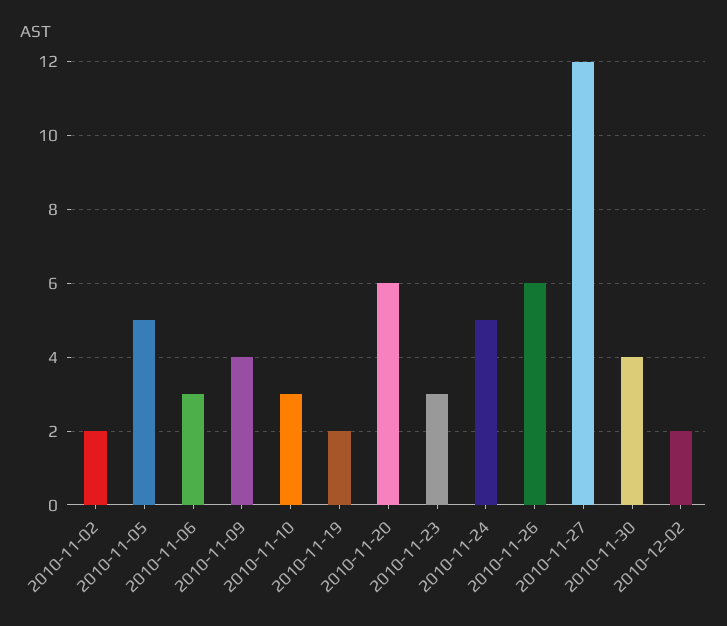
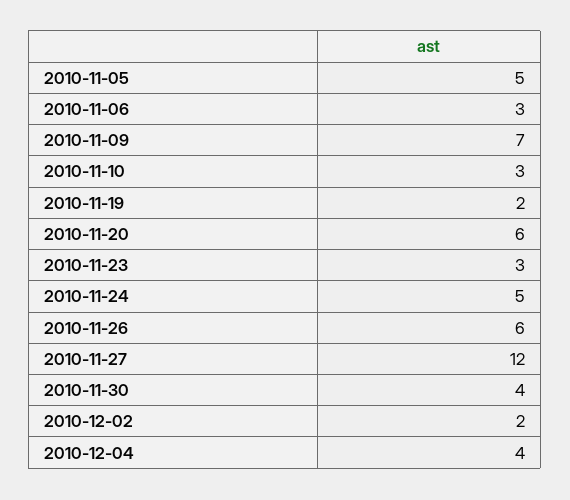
2010-11-02: 2 -> none
2010-11-09: 4 -> 7
2010-12-04: none -> 4

